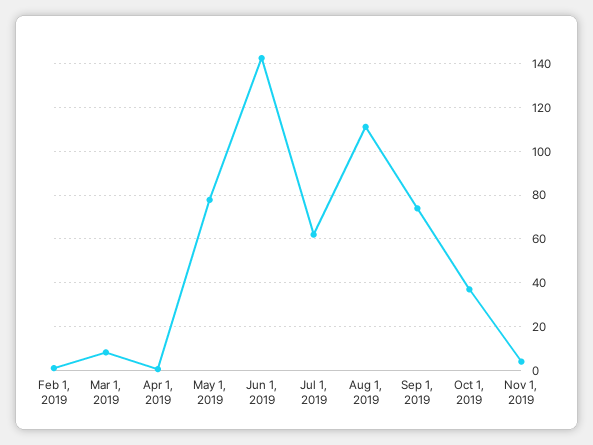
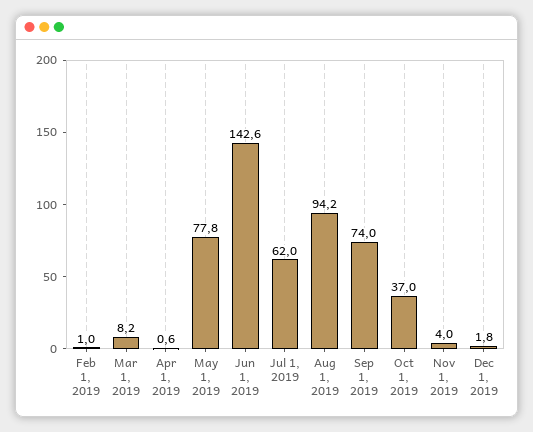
Aug 1, 2019: 110 -> 94.2
Dec 1, 2019: none -> 1.8

